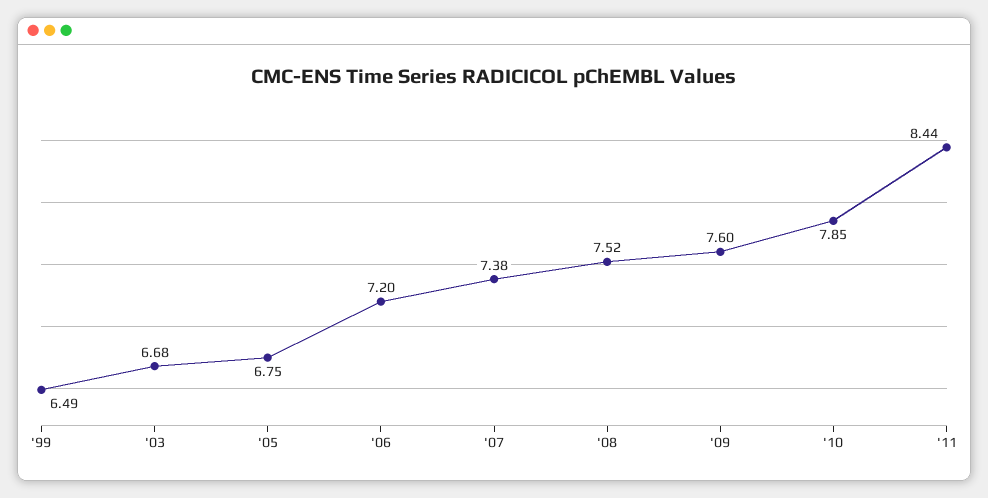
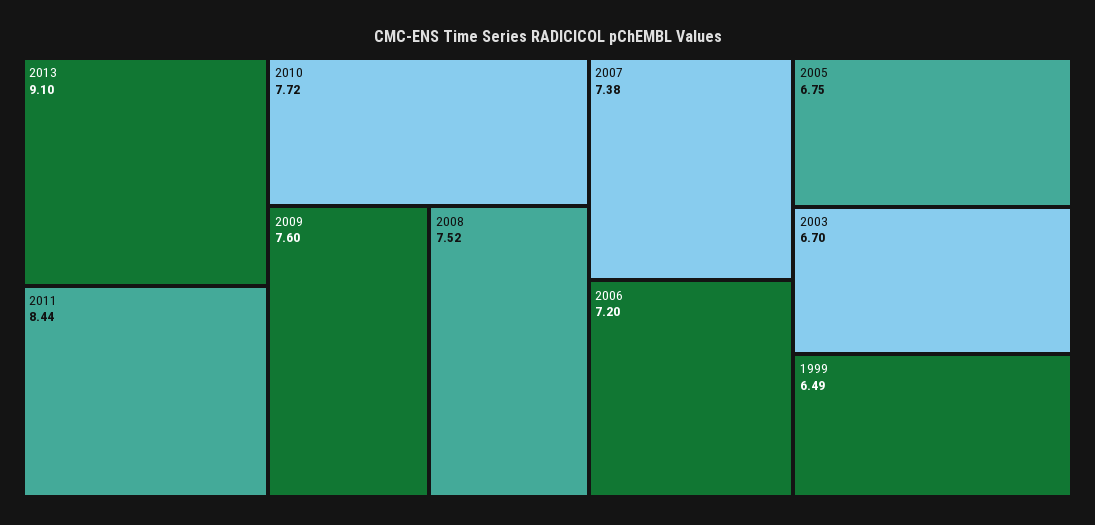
'03: 6.68 -> 6.7
'10: 7.85 -> 7.72
2013: none -> 9.1

